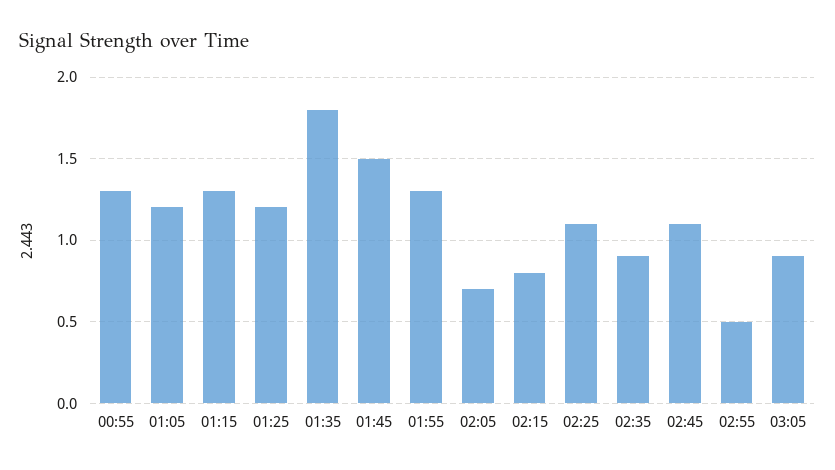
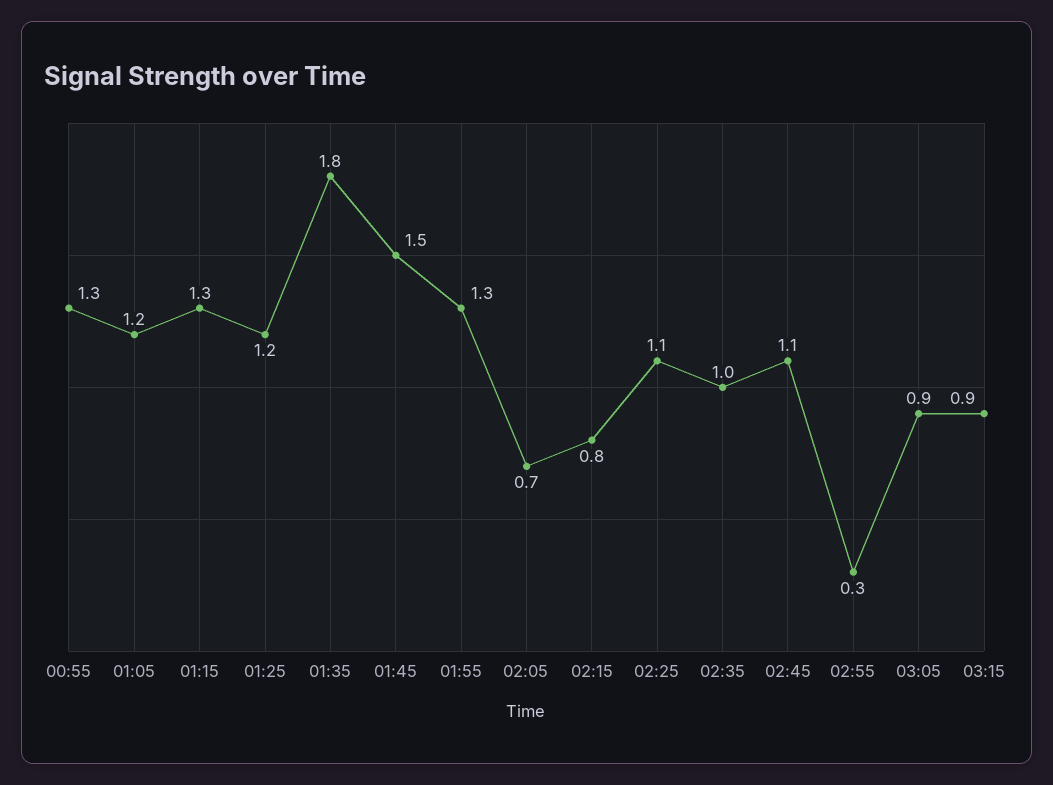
02:35: 0.9 -> 1
02:55: 0.5 -> 0.3
03:15: none -> 0.9

